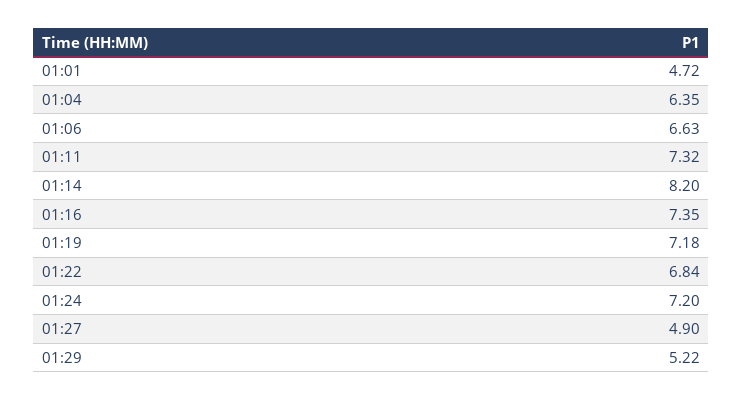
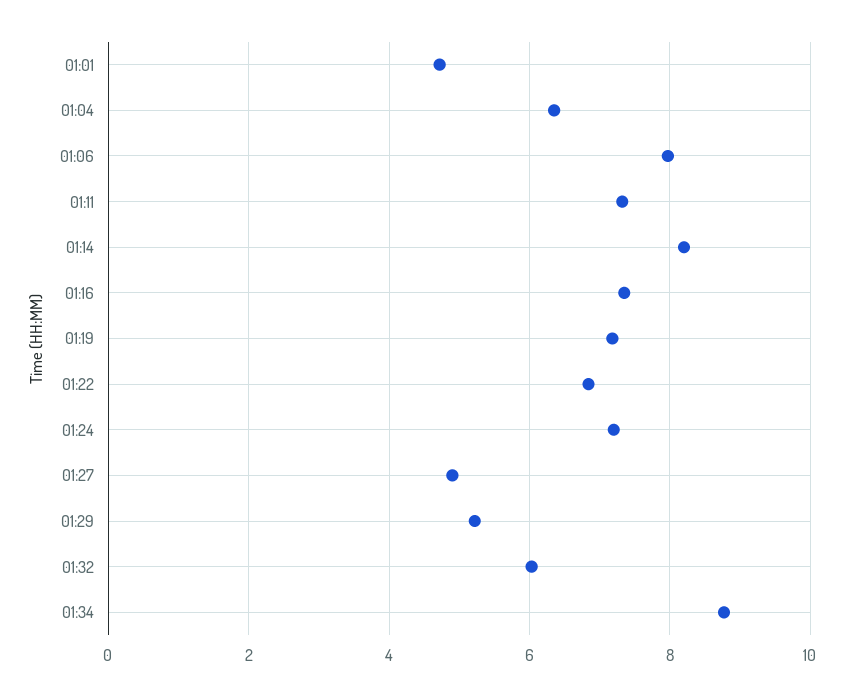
01:06: 6.63 -> 8
01:32: none -> 6
01:34: none -> 8.8

